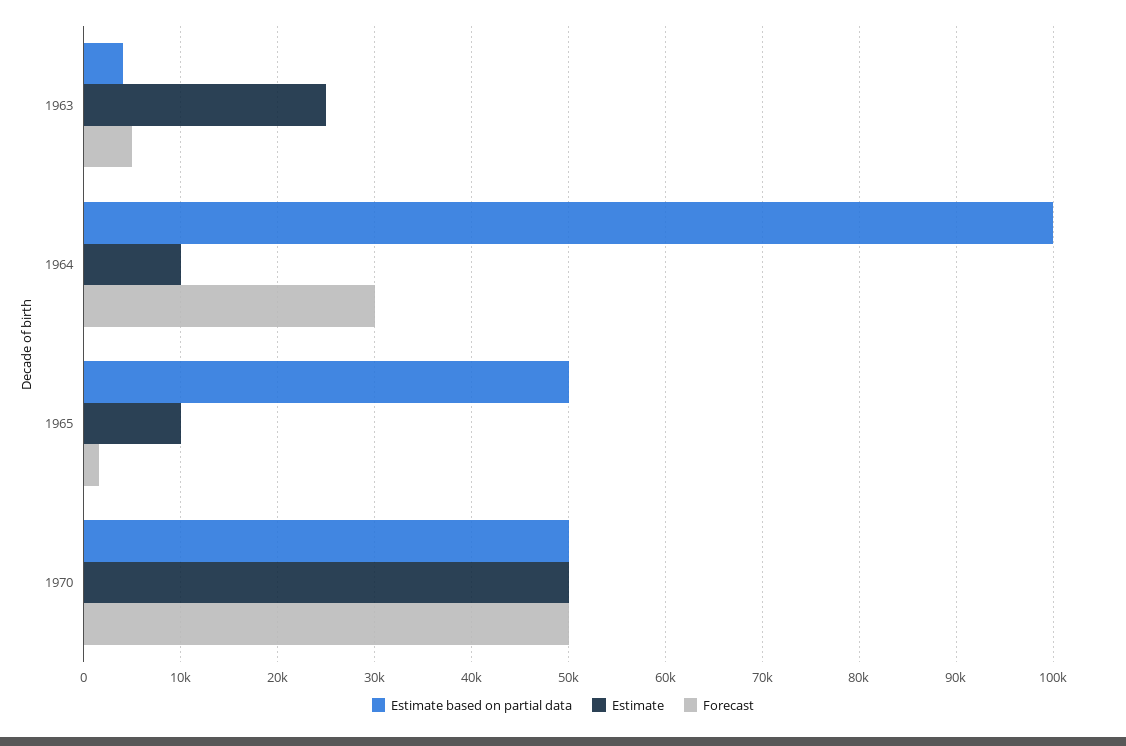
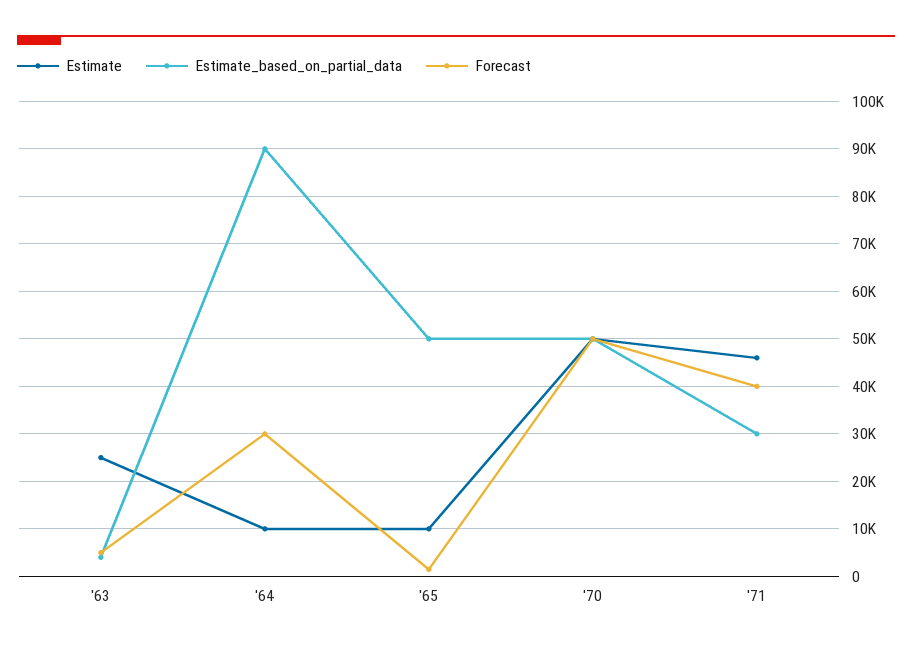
Estimate based on partial data, 1964: 100000 -> 90000
Estimate, '71: none -> 46000
Estimate based on partial data, '71: none -> 30000
Forecast, '71: none -> 40000

